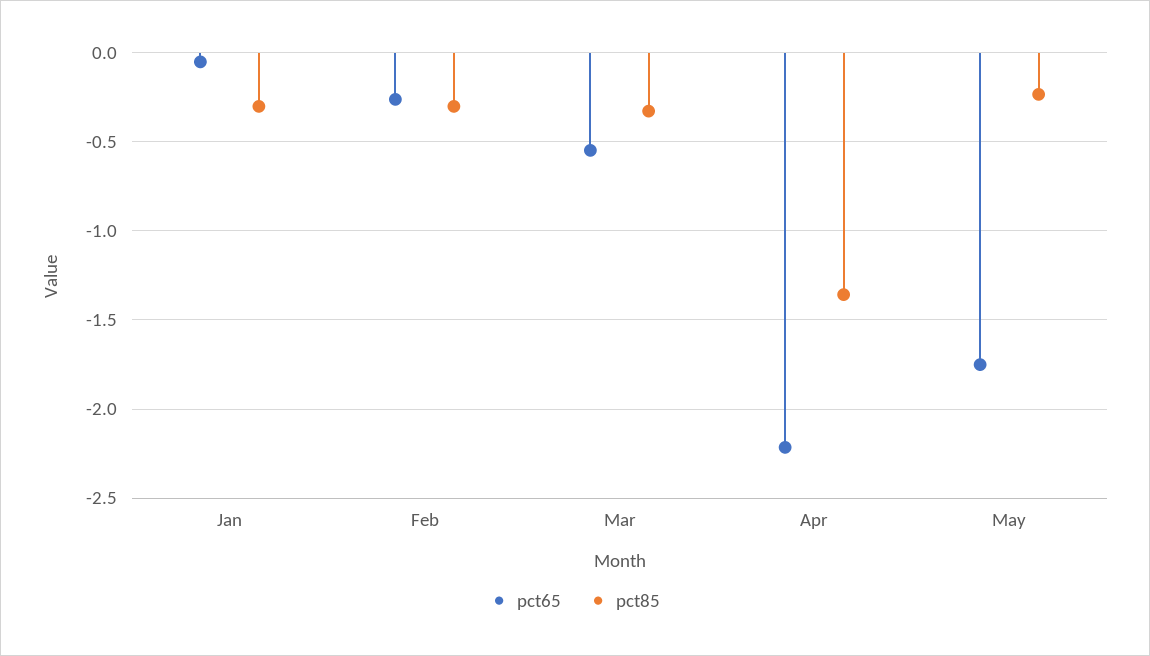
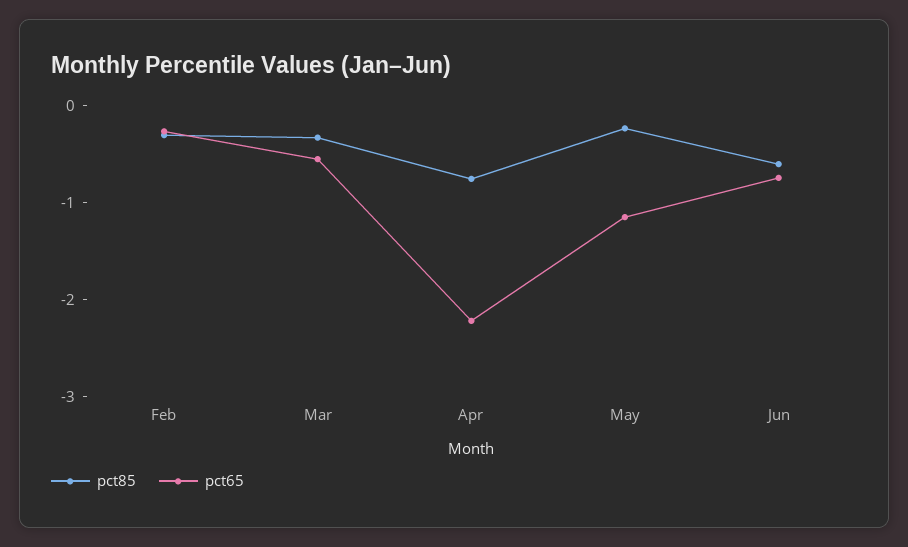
pct65, Jan: -0.05 -> none
pct85, Jan: -0.3 -> none
pct85, Apr: -1.35 -> -0.8
pct65, May: -1.75 -> -1.2
pct85, Jun: none -> -0.6
pct65, Jun: none -> -0.8

